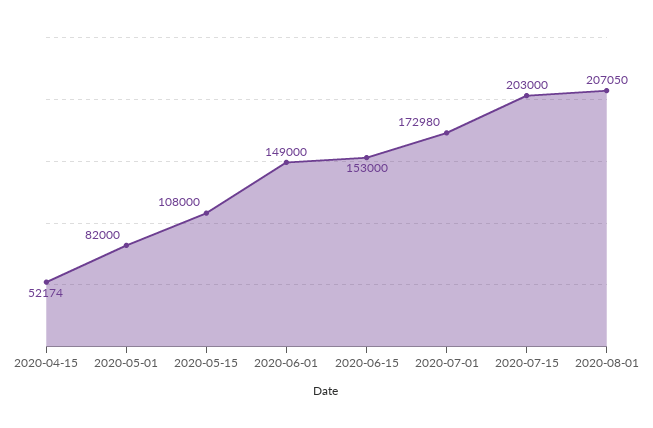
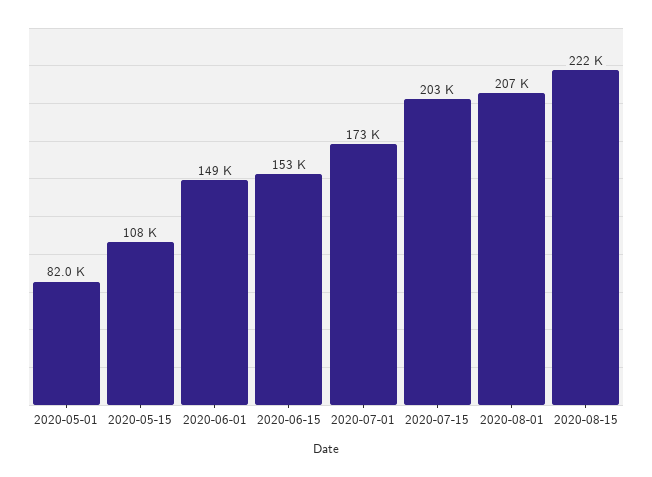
2020-04-15: 52174 -> none
2020-08-15: none -> 222000

